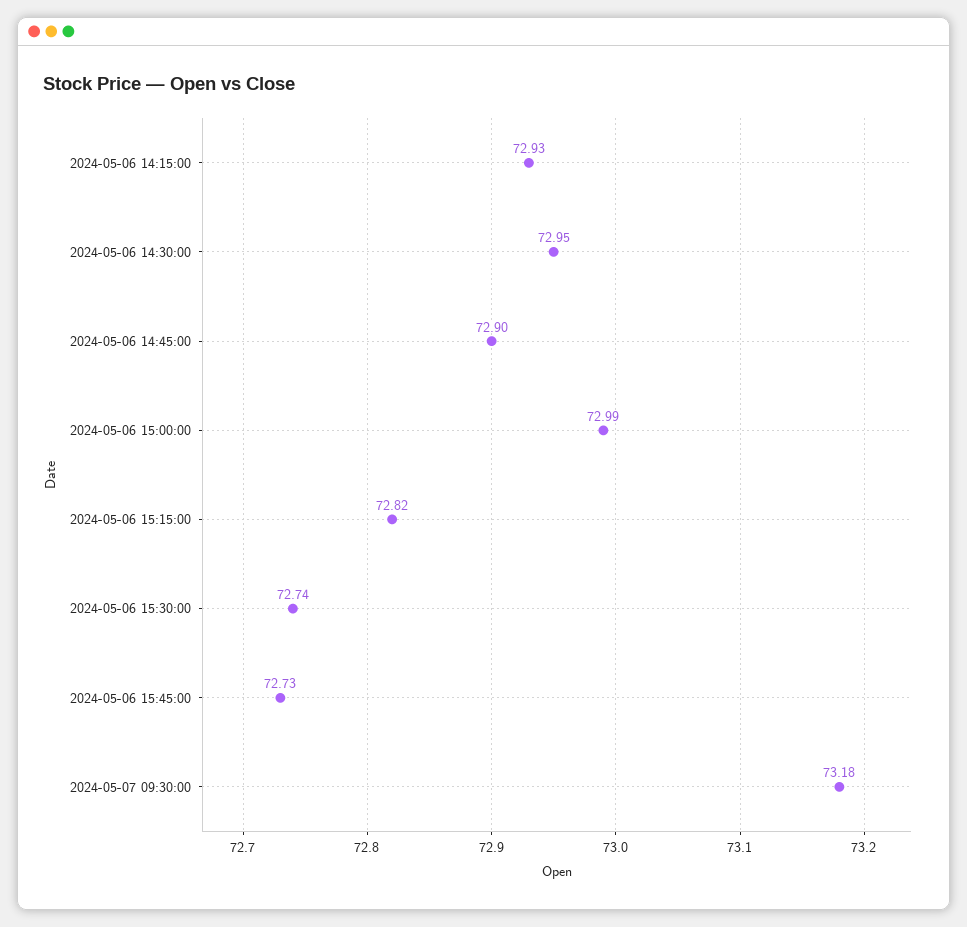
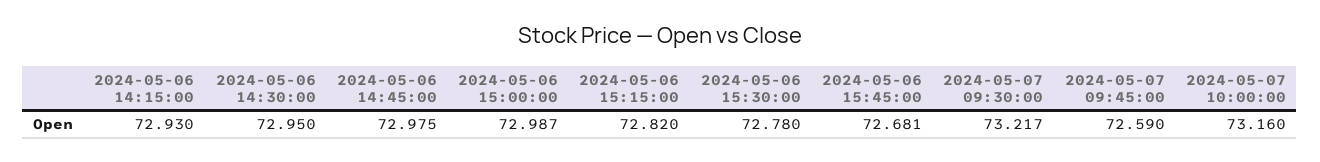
2024-05-06 14:45:00: 72.9 -> 72.975
2024-05-06 15:30:00: 72.74 -> 72.78
2024-05-06 15:45:00: 72.73 -> 72.681
2024-05-07 09:30:00: 73.18 -> 73.217
2024-05-07 09:45:00: none -> 72.59
2024-05-07 10:00:00: none -> 73.16

